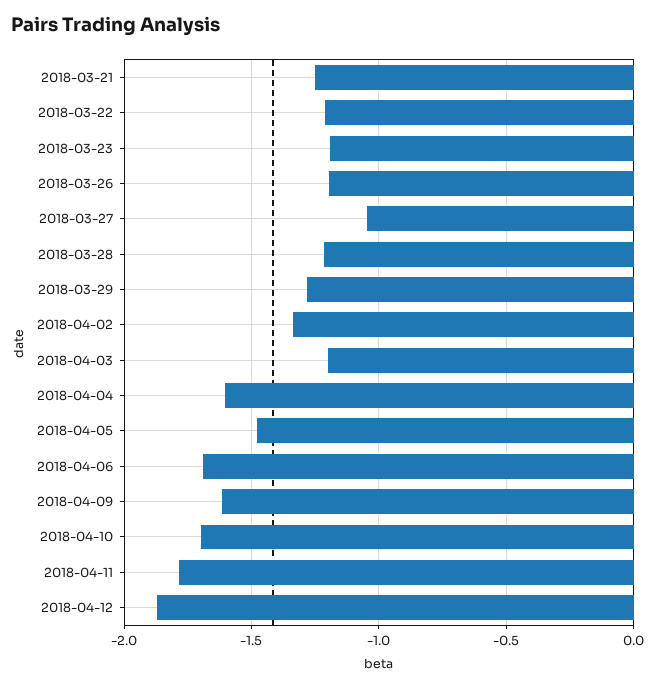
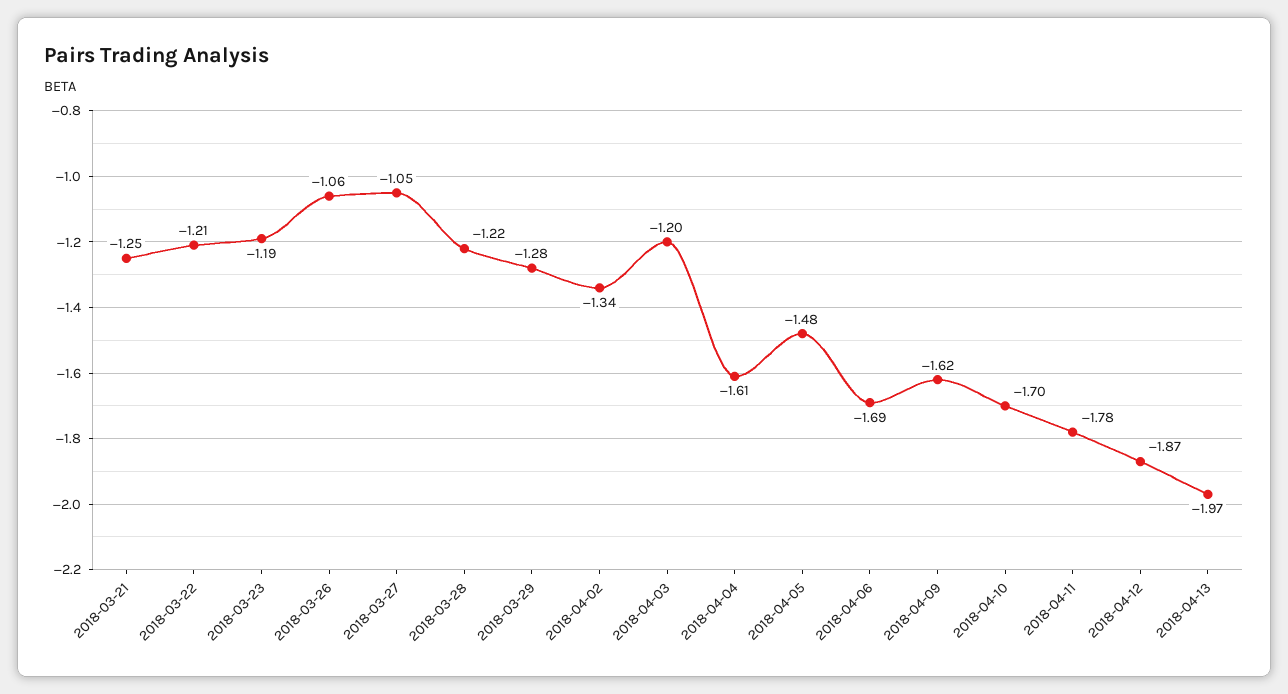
2018-03-26: -1.2 -> -1.06
2018-04-13: none -> -1.97

